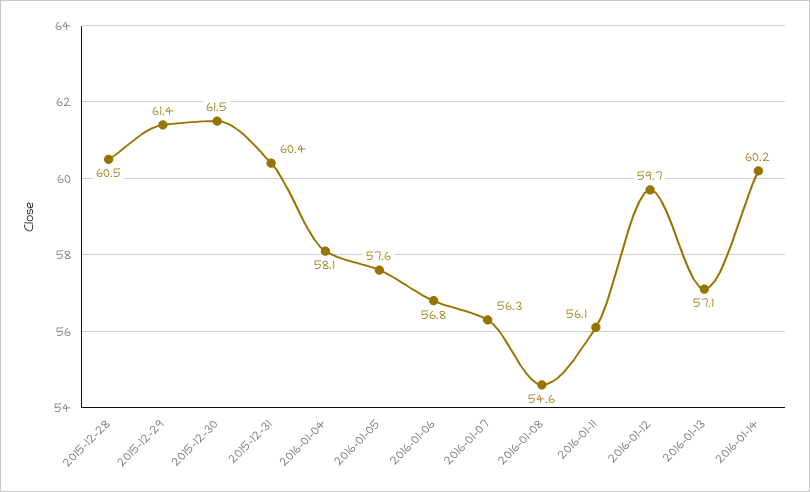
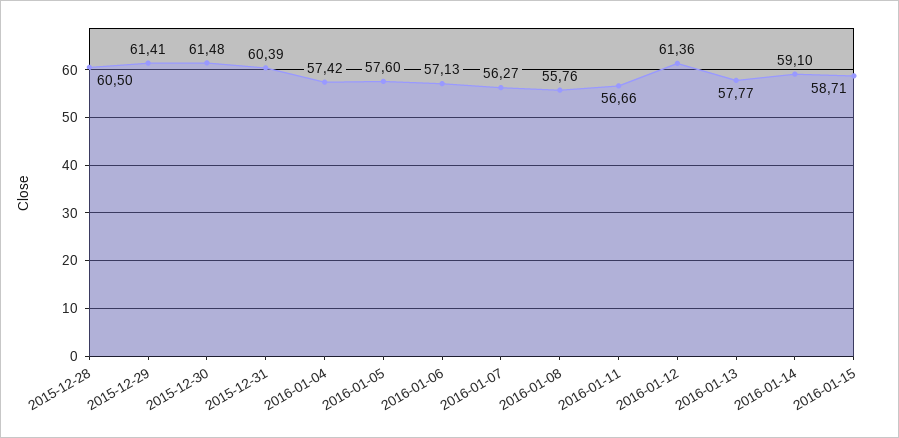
2016-01-04: 58.1 -> 57.42
2016-01-06: 56.8 -> 57.13
2016-01-08: 54.6 -> 55.76
2016-01-11: 56.1 -> 56.66
2016-01-12: 59.7 -> 61.36
2016-01-13: 57.1 -> 57.77
2016-01-14: 60.2 -> 59.1
2016-01-15: none -> 58.71

